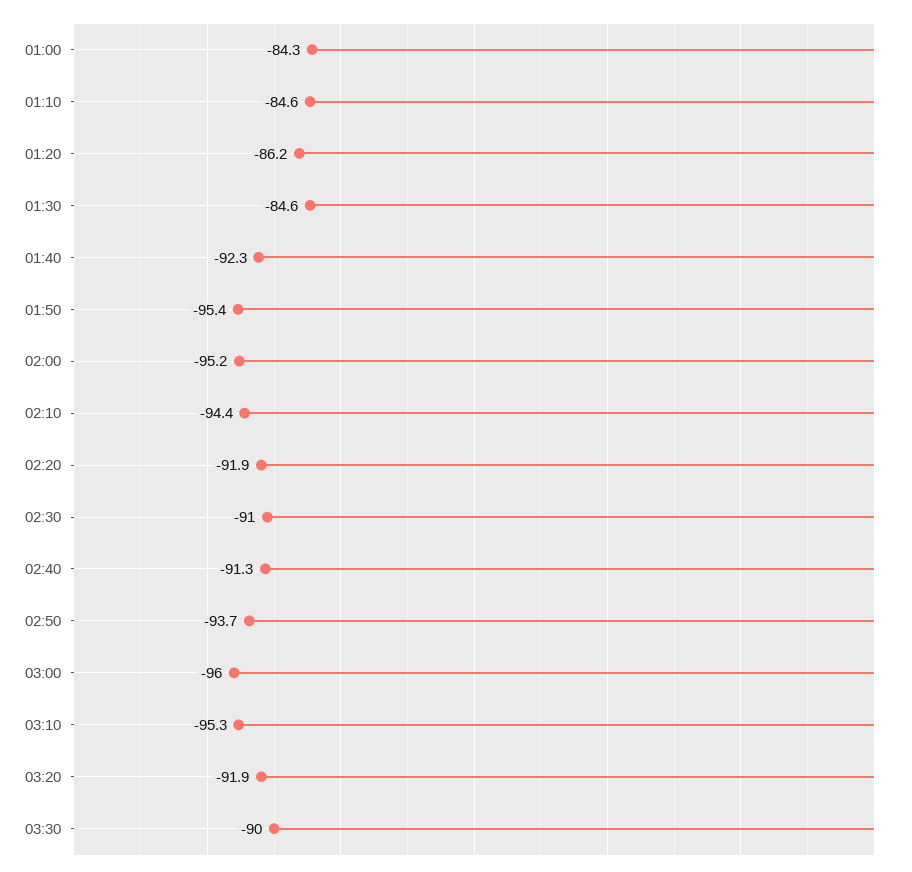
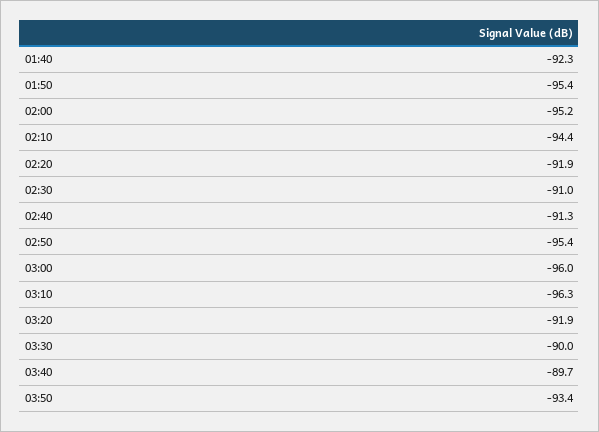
01:00: -84.3 -> none
01:10: -84.6 -> none
01:20: -86.2 -> none
01:30: -84.6 -> none
02:50: -93.7 -> -95.4
03:10: -95.3 -> -96.3
03:40: none -> -89.7
03:50: none -> -93.4

